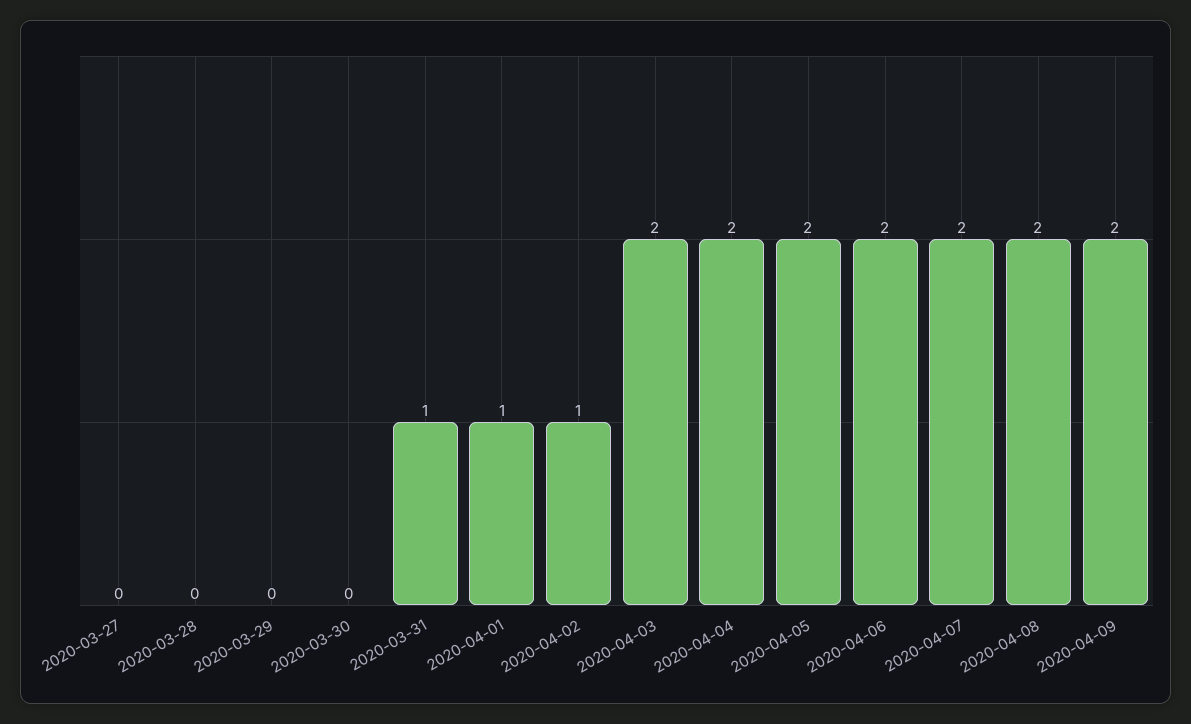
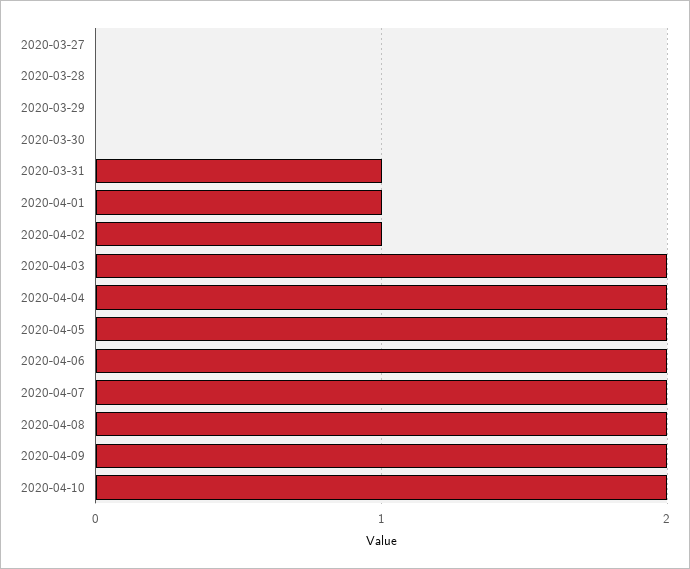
2020-04-10: none -> 2

